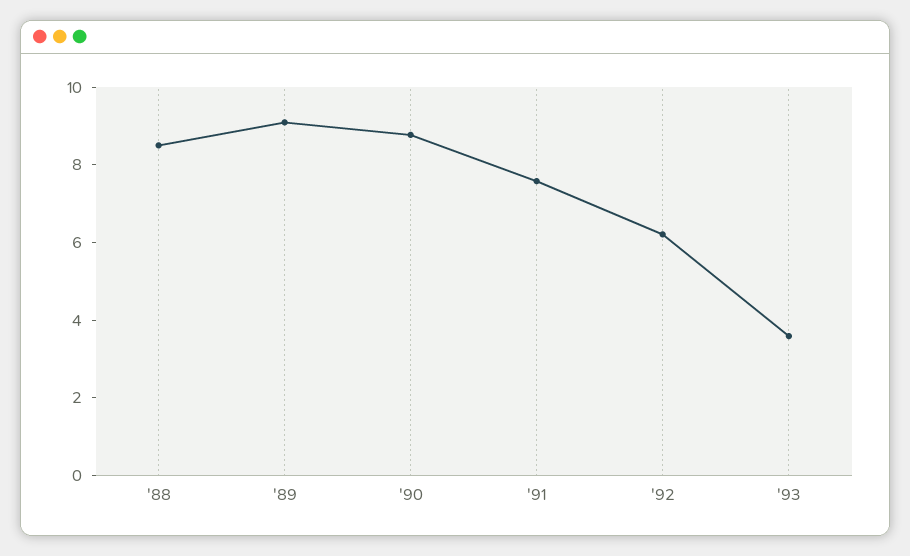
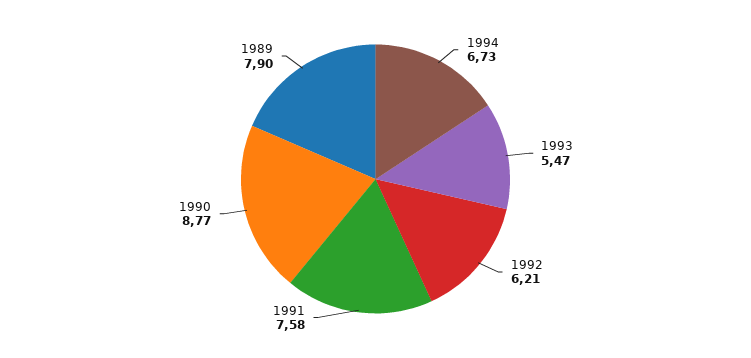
'88: 8.5 -> none
'89: 9 -> 7.9
'93: 3.5 -> 5.47
1994: none -> 6.73

